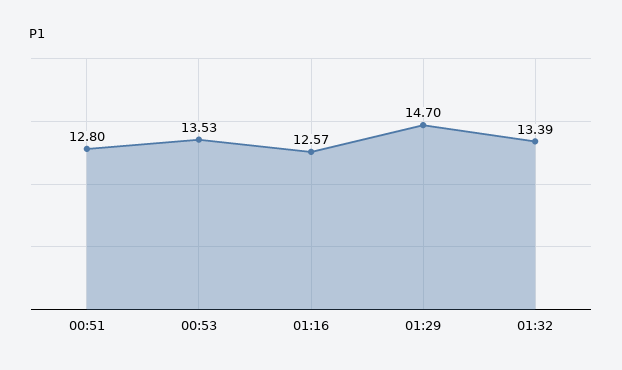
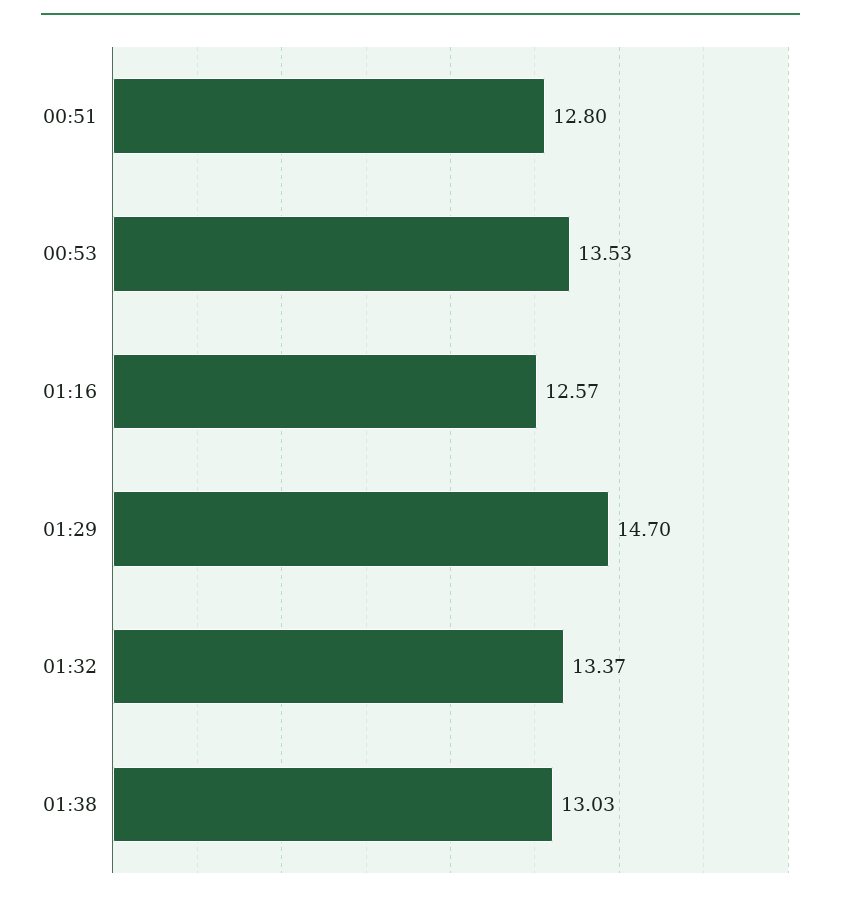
01:32: 13.39 -> 13.37
01:38: none -> 13.03

